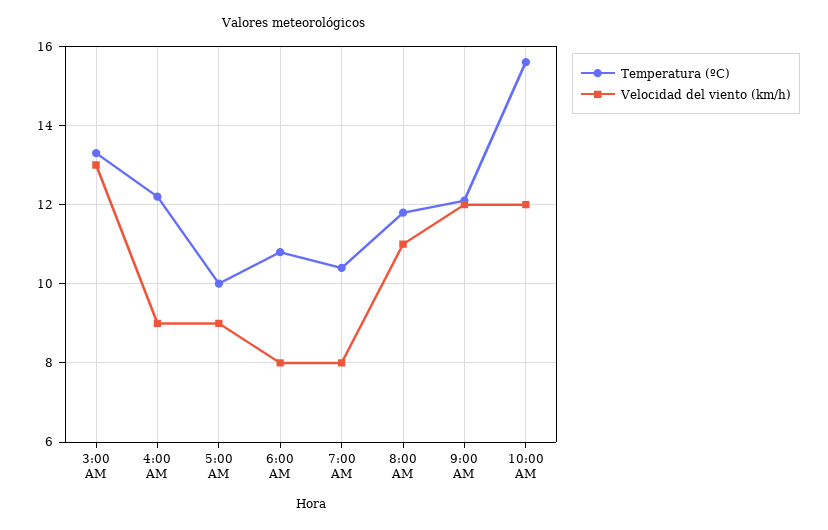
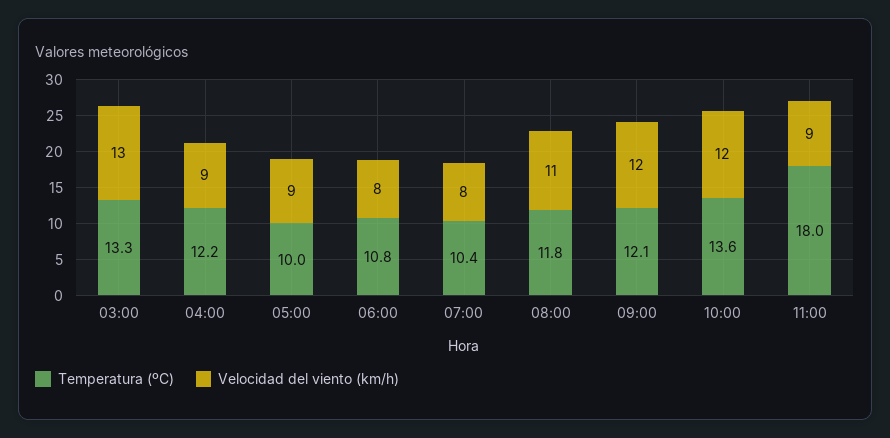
Temperatura (ºC), 10:00 AM: 15.5 -> 13.6
Temperatura (ºC), 11:00: none -> 18
Velocidad del viento (km/h), 11:00: none -> 9

